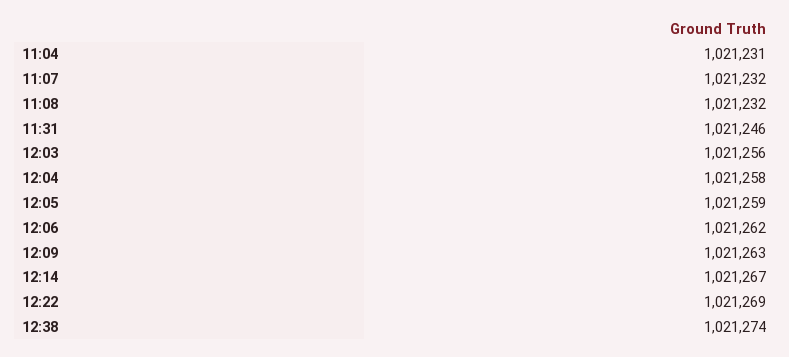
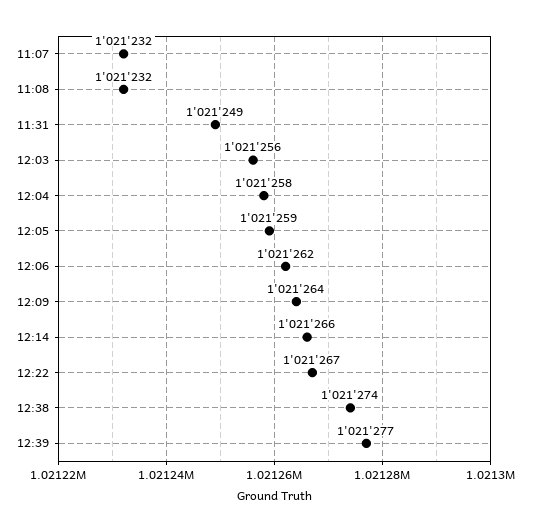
11:04: 1021231 -> none
11:31: 1021246 -> 1021249
12:09: 1021263 -> 1021264
12:14: 1021267 -> 1021266
12:22: 1021269 -> 1021267
12:39: none -> 1021277

